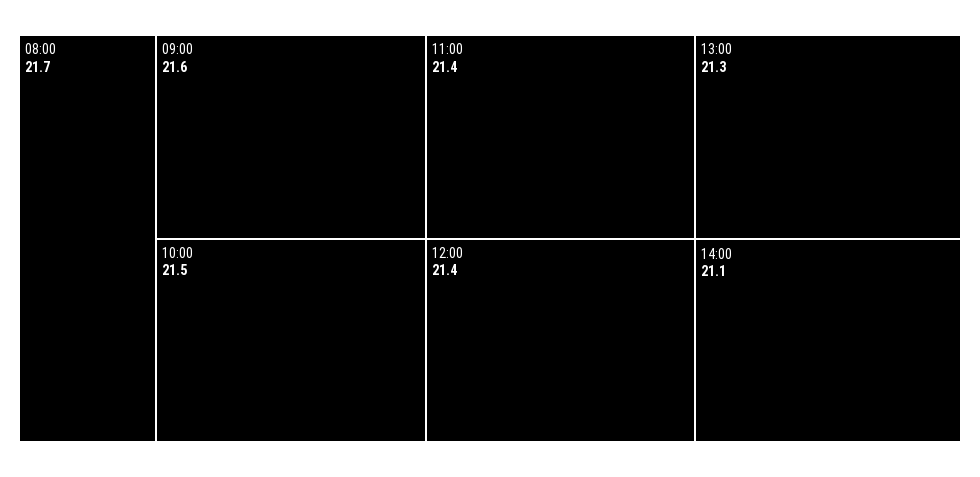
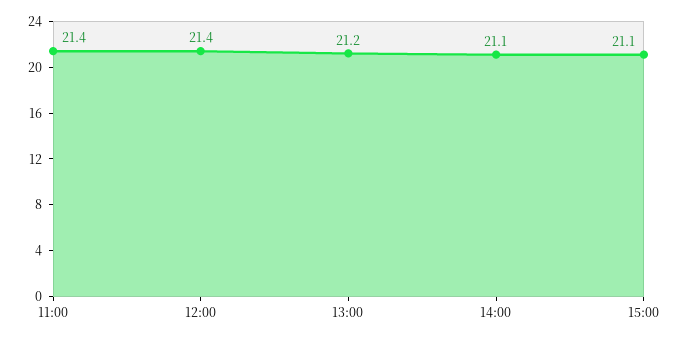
08:00: 21.7 -> none
09:00: 21.6 -> none
10:00: 21.5 -> none
13:00: 21.3 -> 21.2
15:00: none -> 21.1

